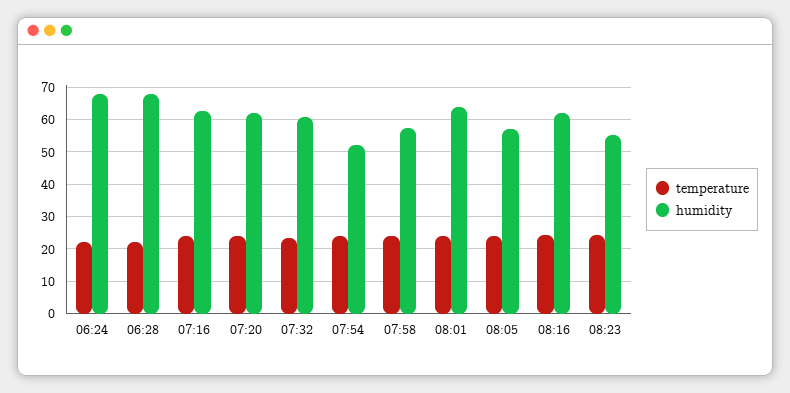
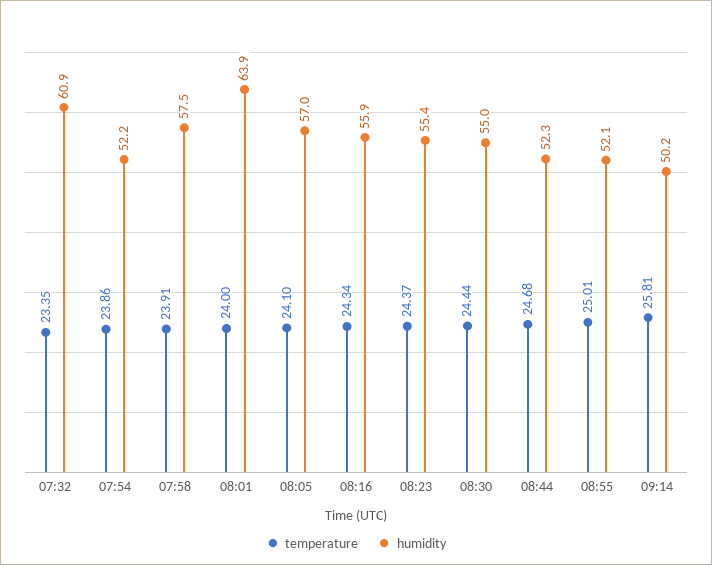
temperature, 06:24: 22 -> none
humidity, 06:24: 68 -> none
temperature, 06:28: 22 -> none
humidity, 06:28: 68 -> none
temperature, 07:16: 24 -> none
humidity, 07:16: 62 -> none
temperature, 07:20: 24 -> none
humidity, 07:20: 62 -> none
humidity, 08:16: 62 -> 55.9
temperature, 08:30: none -> 24.44
humidity, 08:30: none -> 55
temperature, 08:44: none -> 24.68
humidity, 08:44: none -> 52.3
temperature, 08:55: none -> 25.01
humidity, 08:55: none -> 52.1
temperature, 09:14: none -> 25.81
humidity, 09:14: none -> 50.2

